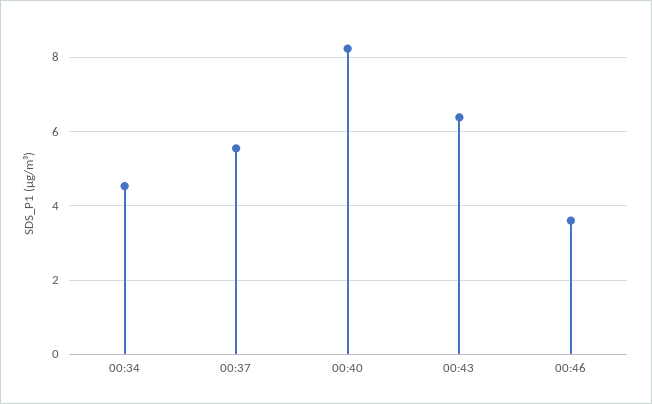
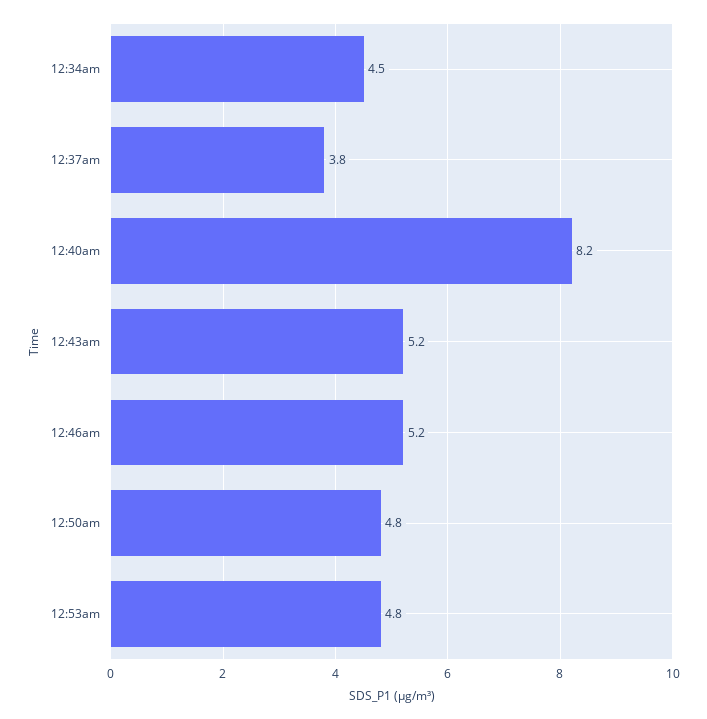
00:37: 5.6 -> 3.8
00:43: 6.4 -> 5.2
00:46: 3.6 -> 5.2
12:50am: none -> 4.8
12:53am: none -> 4.8

